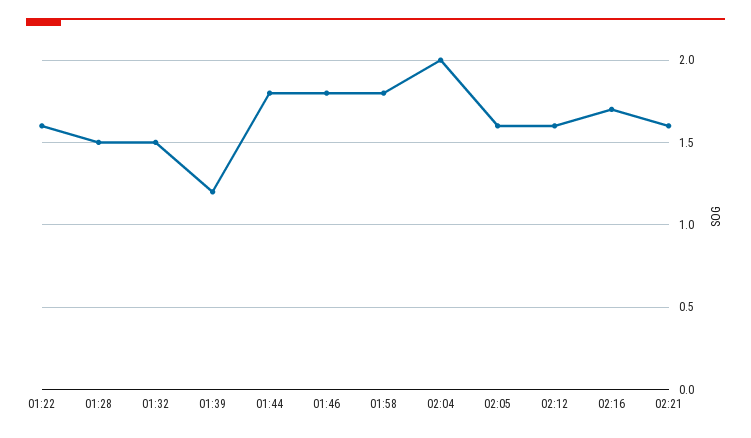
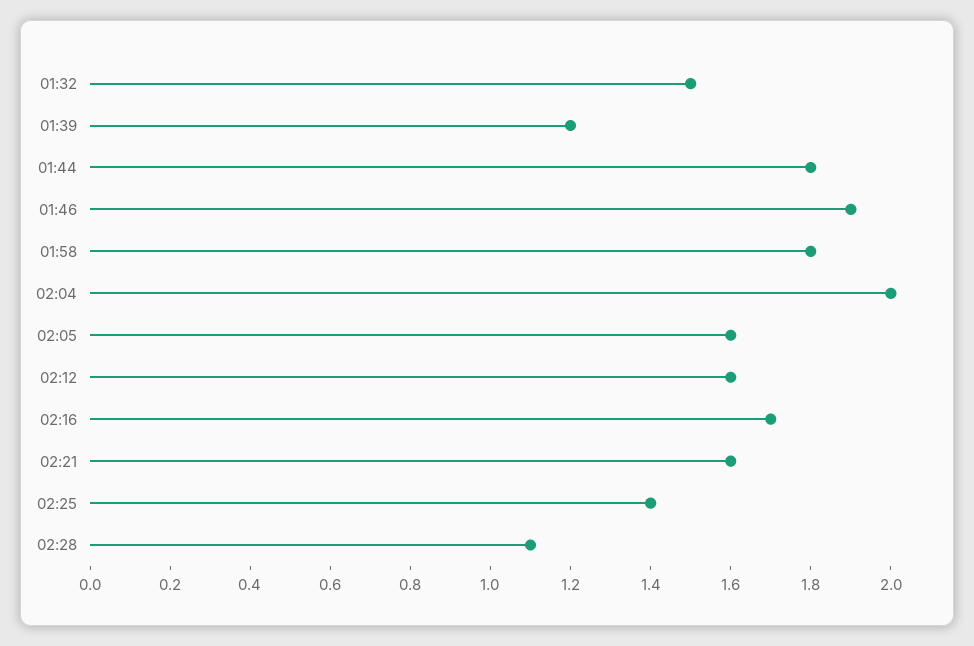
01:22: 1.6 -> none
01:28: 1.5 -> none
01:46: 1.8 -> 1.9
02:25: none -> 1.4
02:28: none -> 1.1

